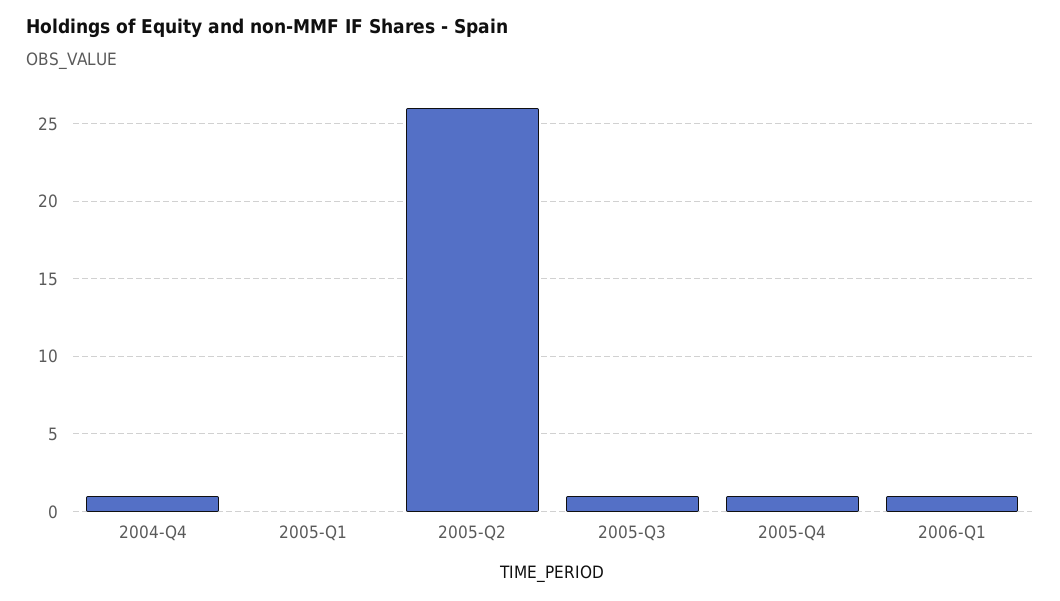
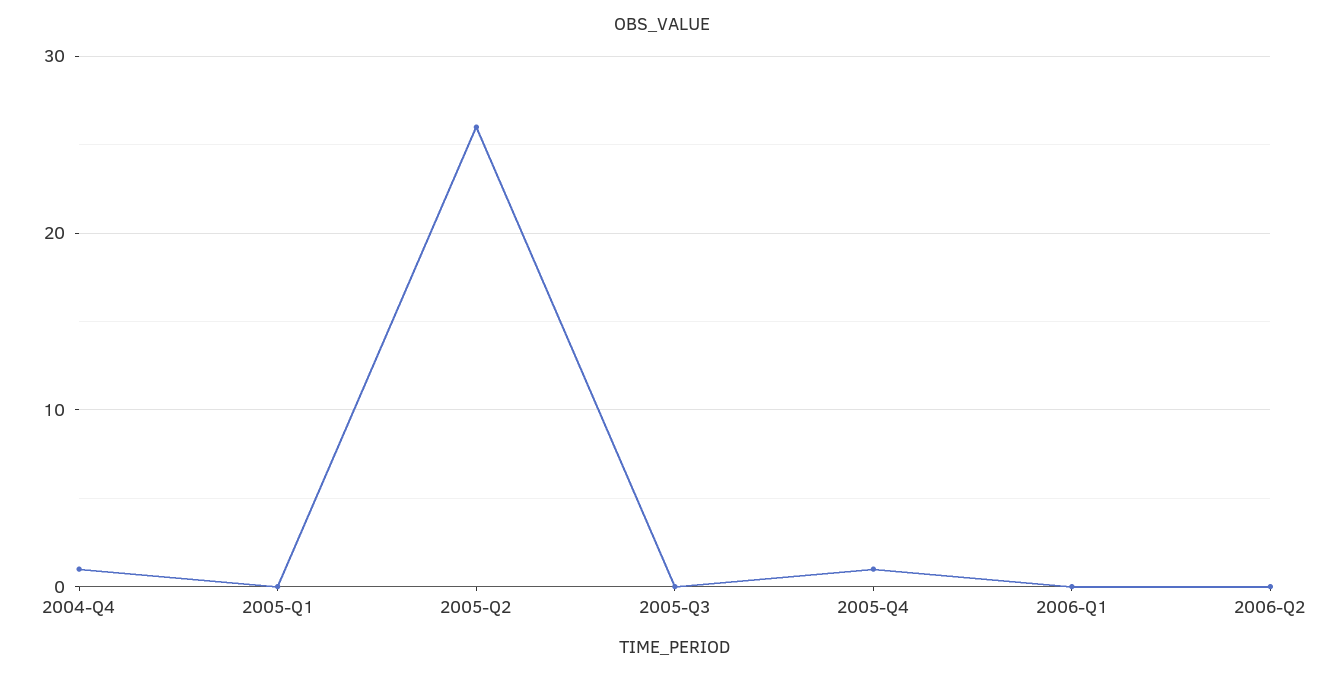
2005-Q3: 1 -> 0
2006-Q1: 1 -> 0
2006-Q2: none -> 0

